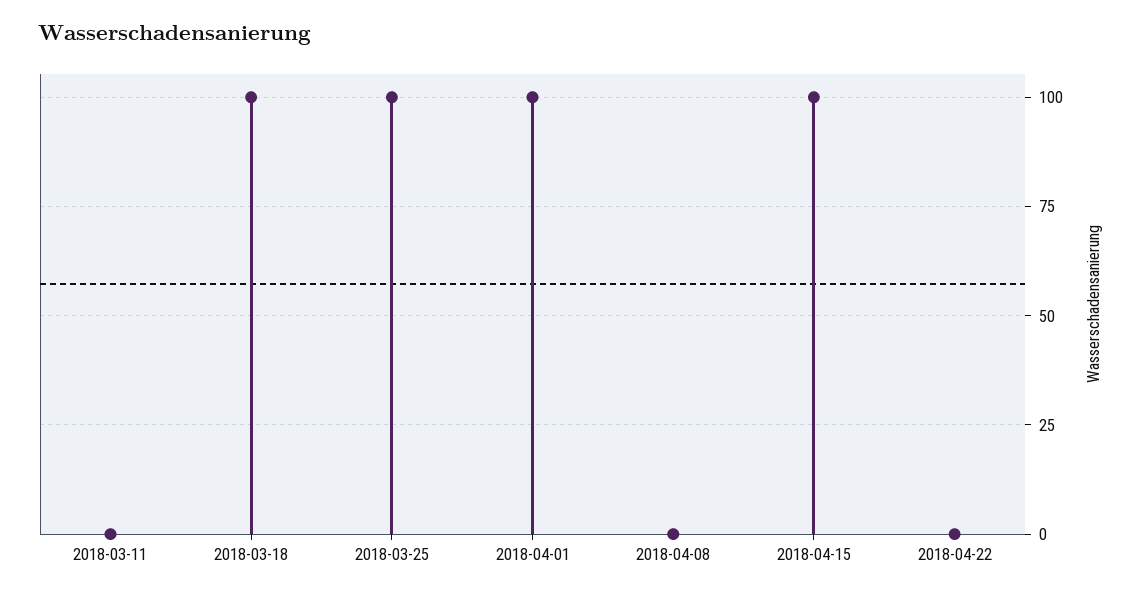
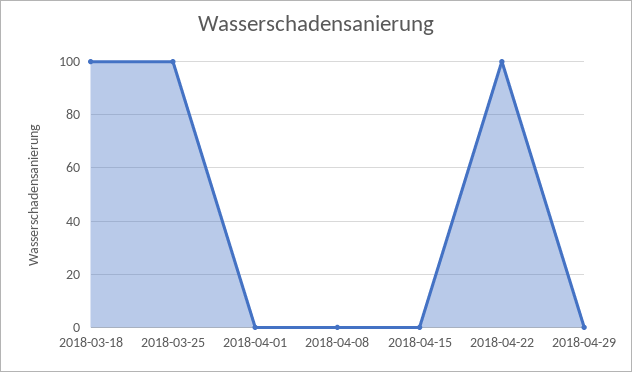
2018-03-11: 0 -> none
2018-04-01: 100 -> 0
2018-04-15: 100 -> 0
2018-04-22: 0 -> 100
2018-04-29: none -> 0

